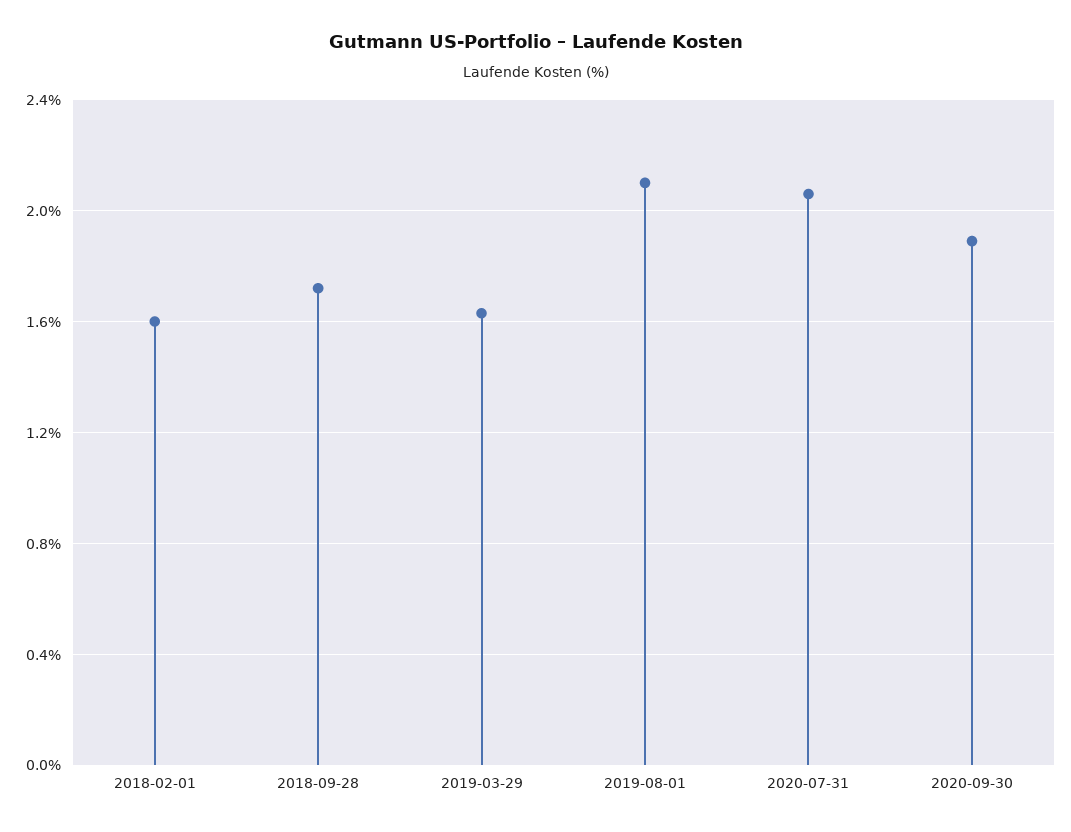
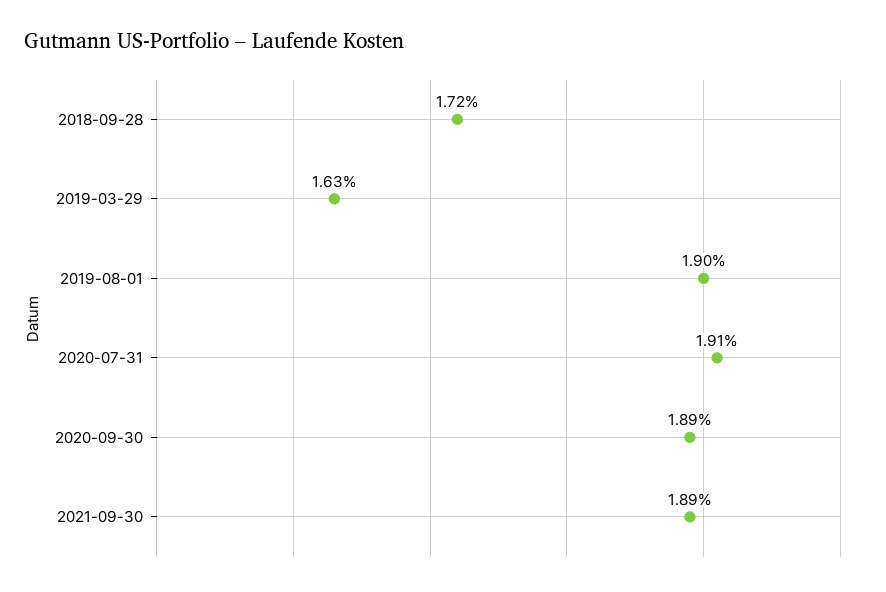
2018-02-01: 1.6 -> none
2019-08-01: 2.1 -> 1.9
2020-07-31: 2.05 -> 1.91
2021-09-30: none -> 1.89

